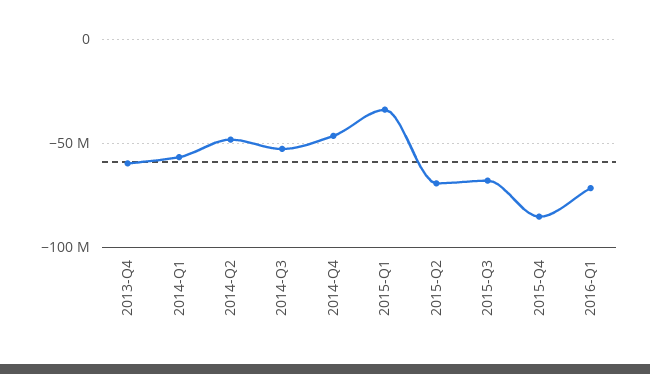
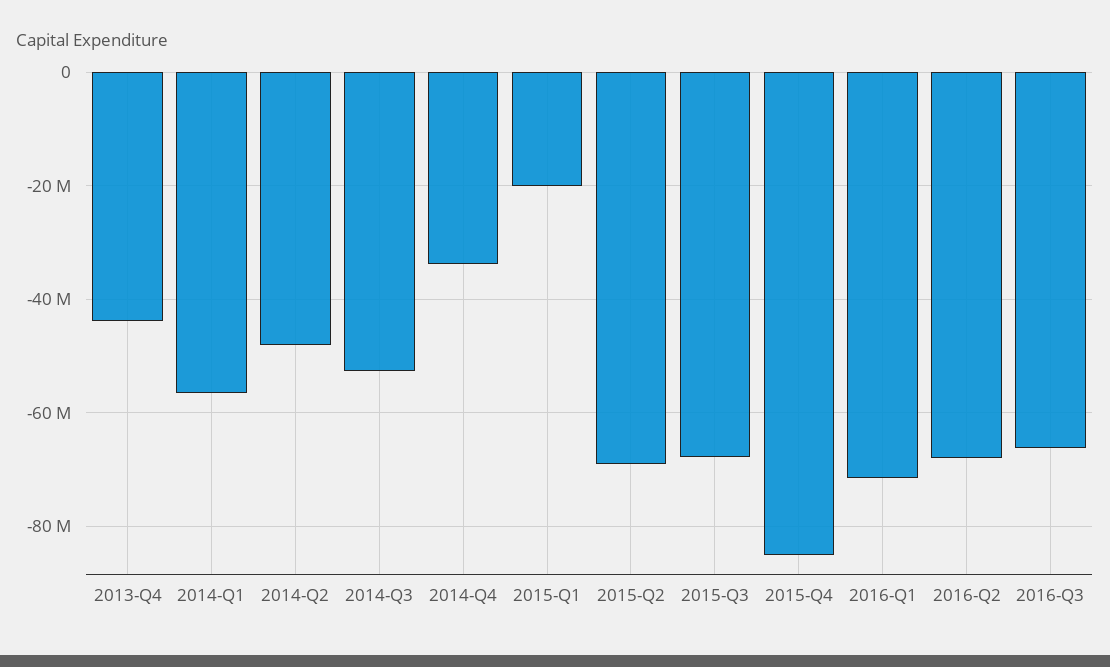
2013-Q4: -60000000 -> -44000000
2014-Q4: -45000000 -> -34000000
2015-Q1: -35000000 -> -20000000
2016-Q2: none -> -68000000
2016-Q3: none -> -66000000

